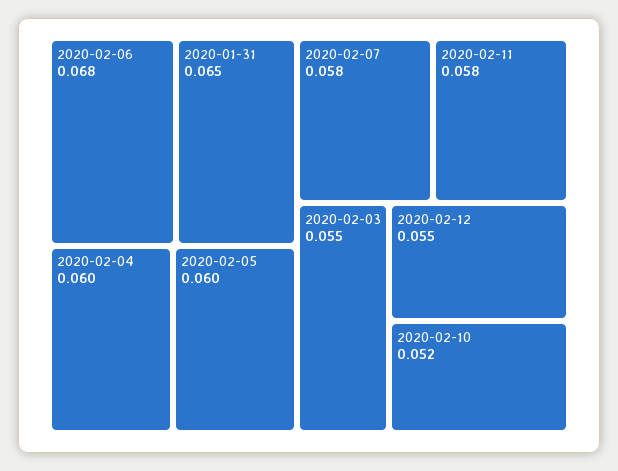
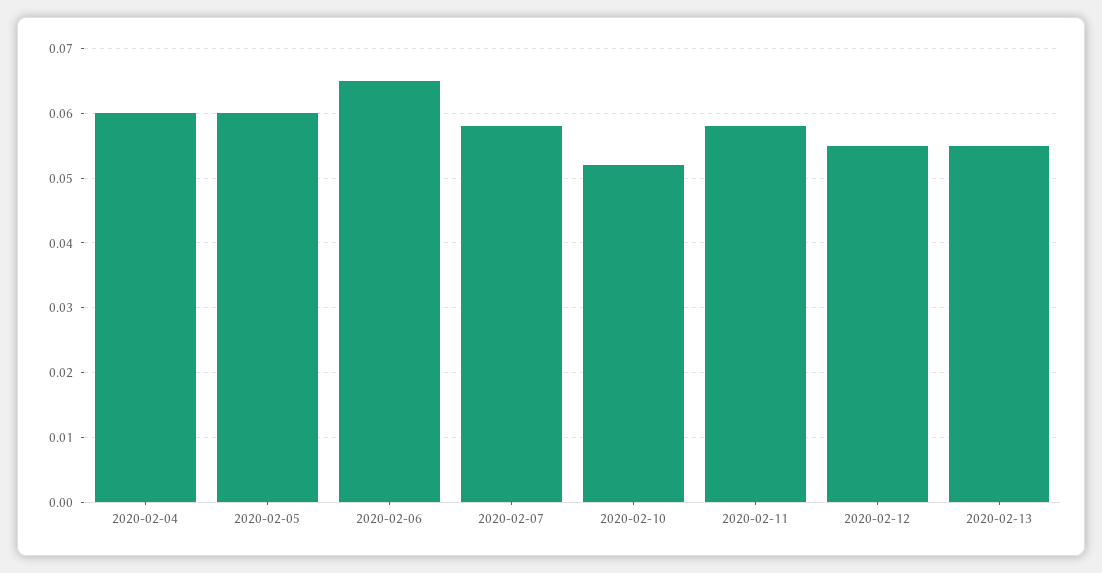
2020-02-06: 0.068 -> 0.065
2020-01-31: 0.065 -> none
2020-02-03: 0.055 -> none
2020-02-13: none -> 0.055

